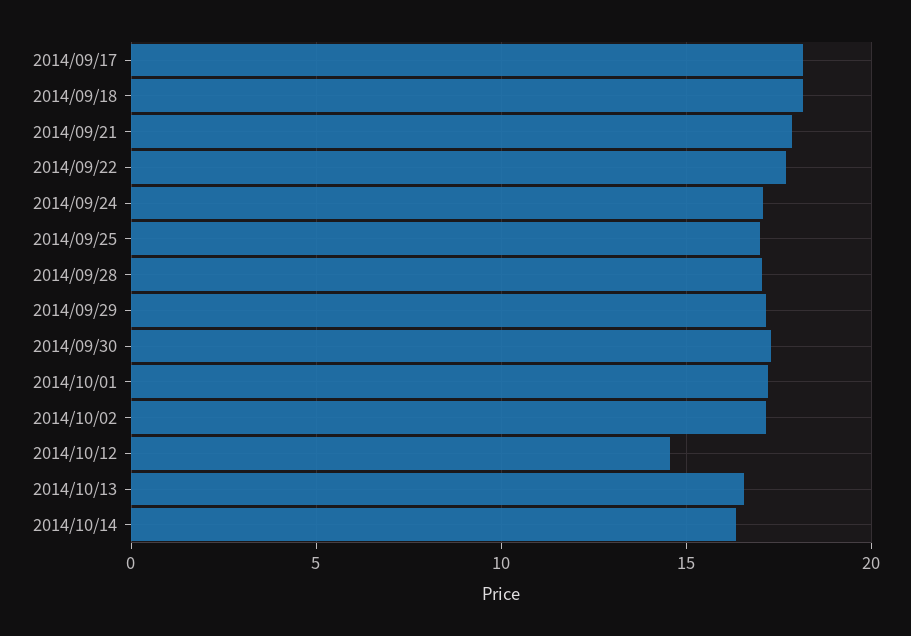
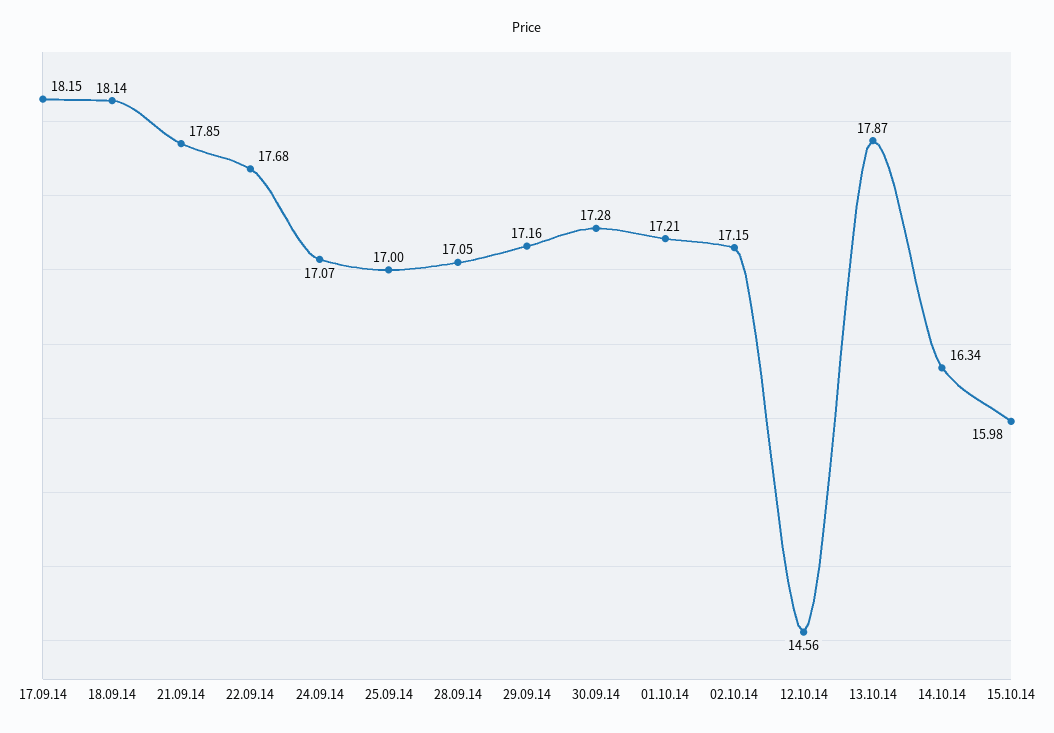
2014/10/13: 16.5 -> 17.87
15.10.14: none -> 15.98

